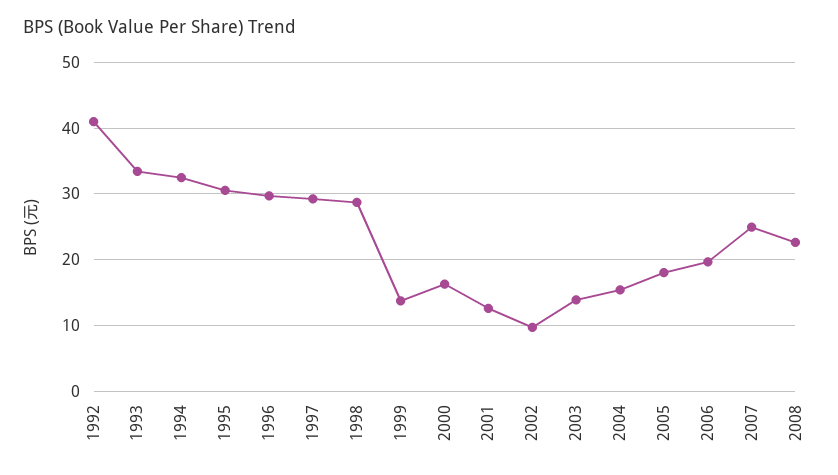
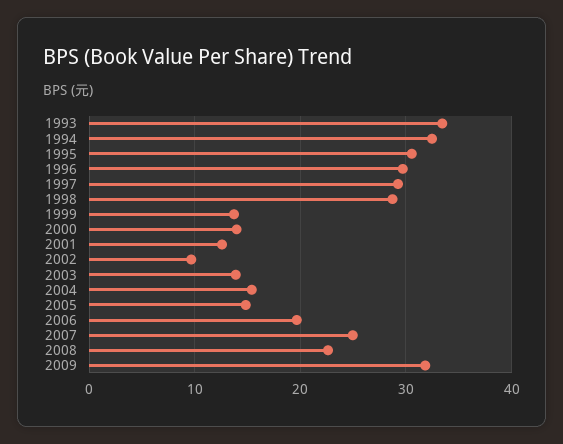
1992: 41 -> none
2000: 16 -> 14
2005: 18 -> 15
2009: none -> 32

